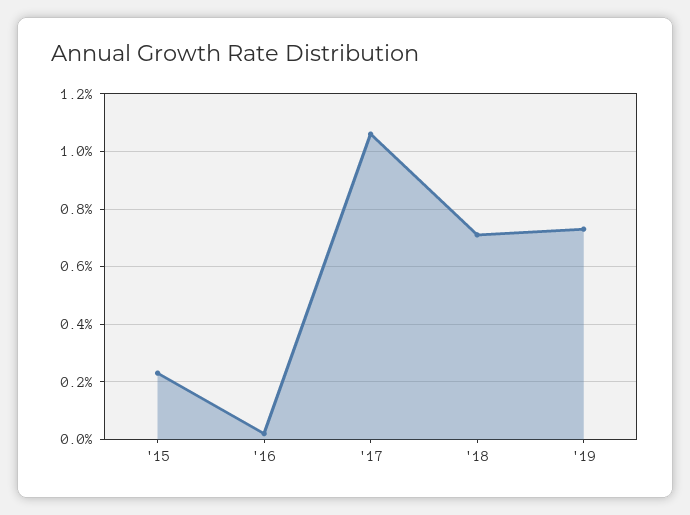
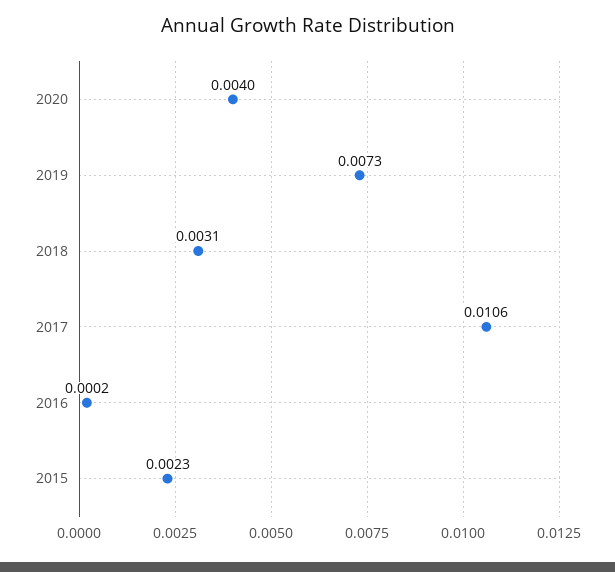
'18: 0.007 -> 0.0031
2020: none -> 0.004

